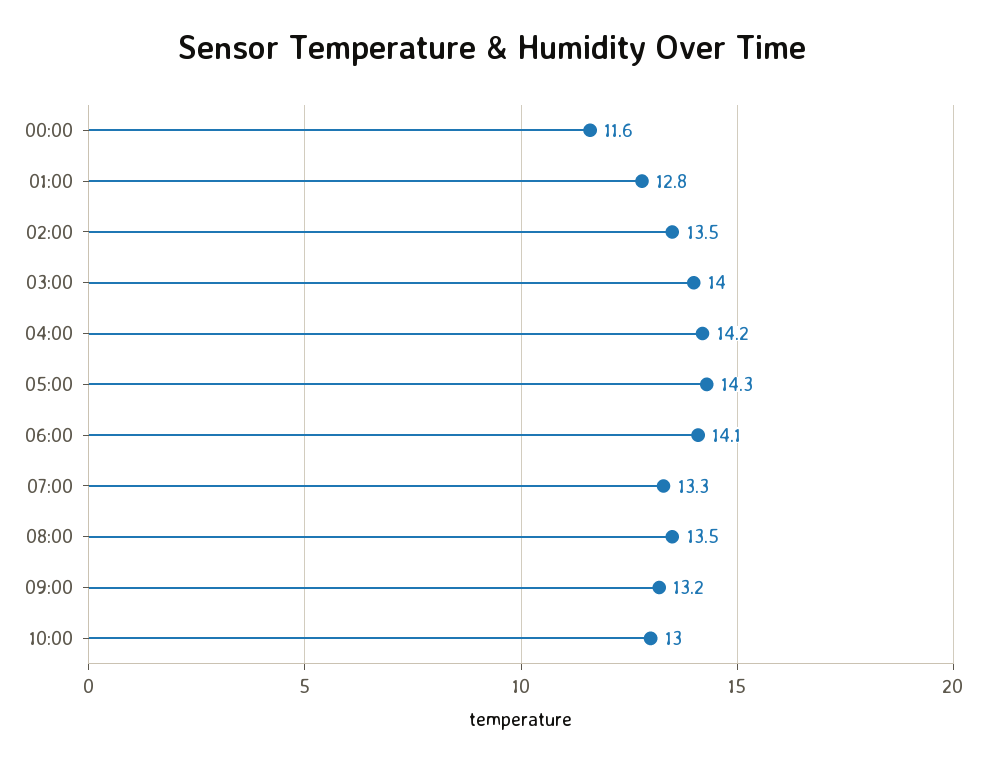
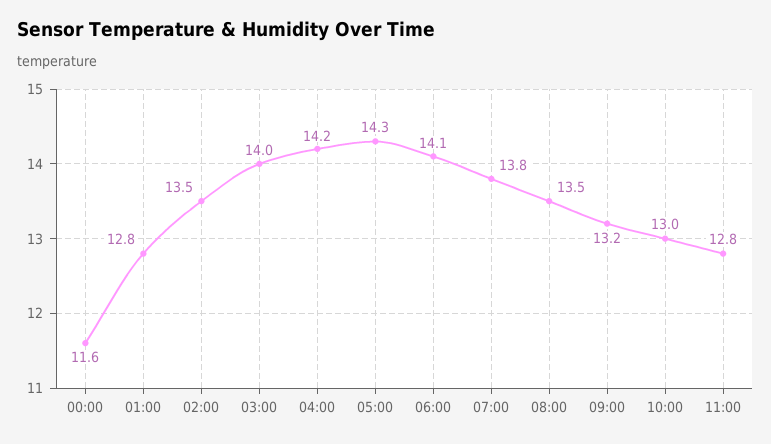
07:00: 13.3 -> 13.8
11:00: none -> 12.8

